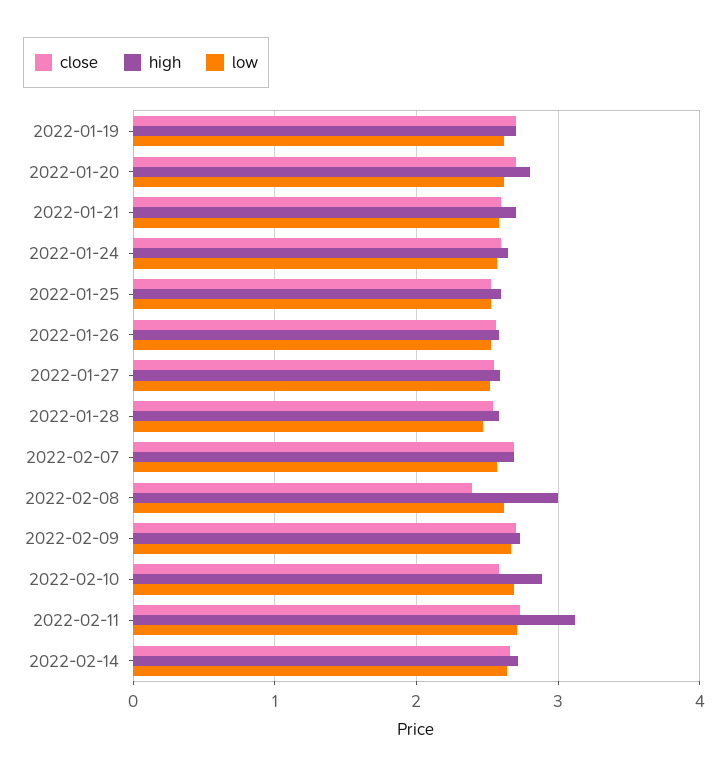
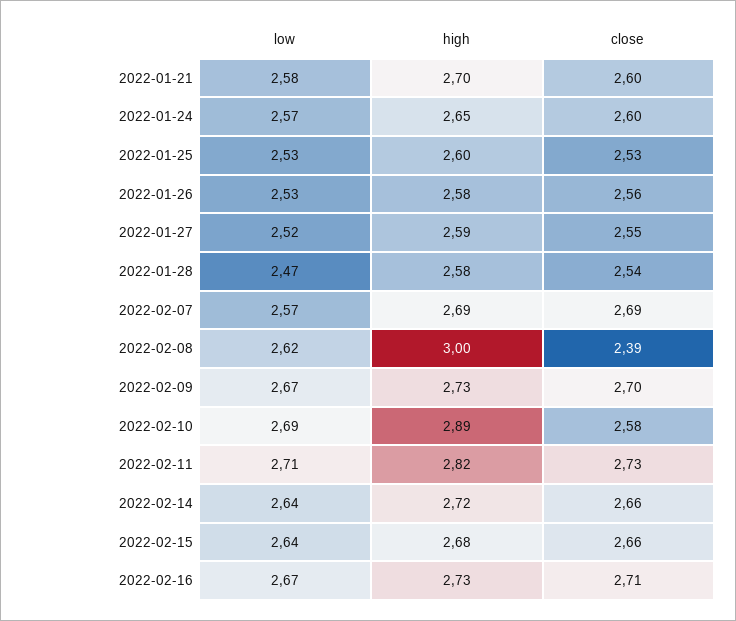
close, 2022-01-19: 2.7 -> none
high, 2022-01-19: 2.7 -> none
low, 2022-01-19: 2.6 -> none
close, 2022-01-20: 2.7 -> none
high, 2022-01-20: 2.8 -> none
low, 2022-01-20: 2.6 -> none
high, 2022-02-11: 3.1 -> 2.82
low, 2022-02-15: none -> 2.64
high, 2022-02-15: none -> 2.68
close, 2022-02-15: none -> 2.66
low, 2022-02-16: none -> 2.67
high, 2022-02-16: none -> 2.73
close, 2022-02-16: none -> 2.71

